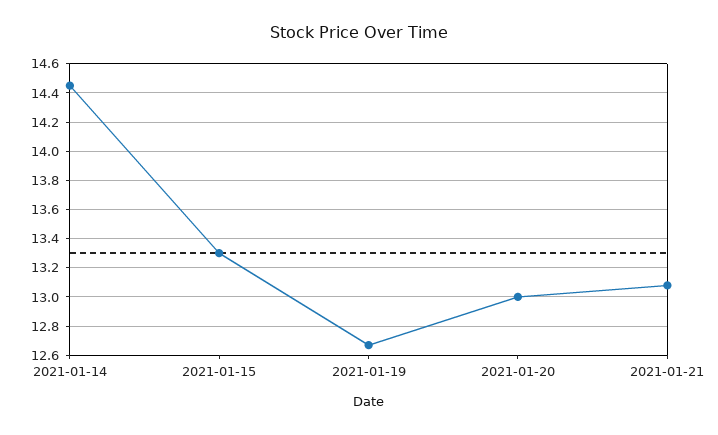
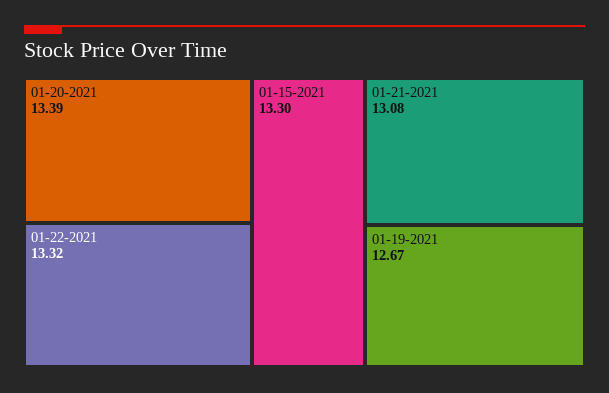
2021-01-14: 14.45 -> none
2021-01-20: 13 -> 13.39
01-22-2021: none -> 13.32

